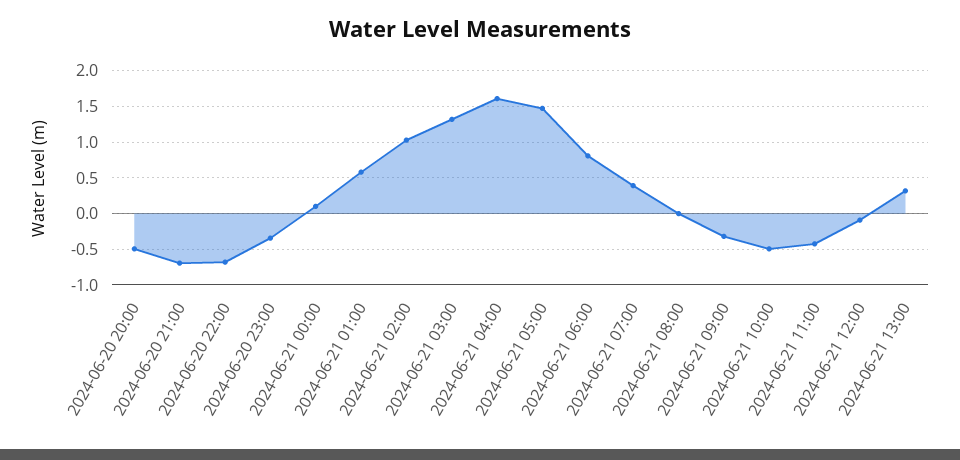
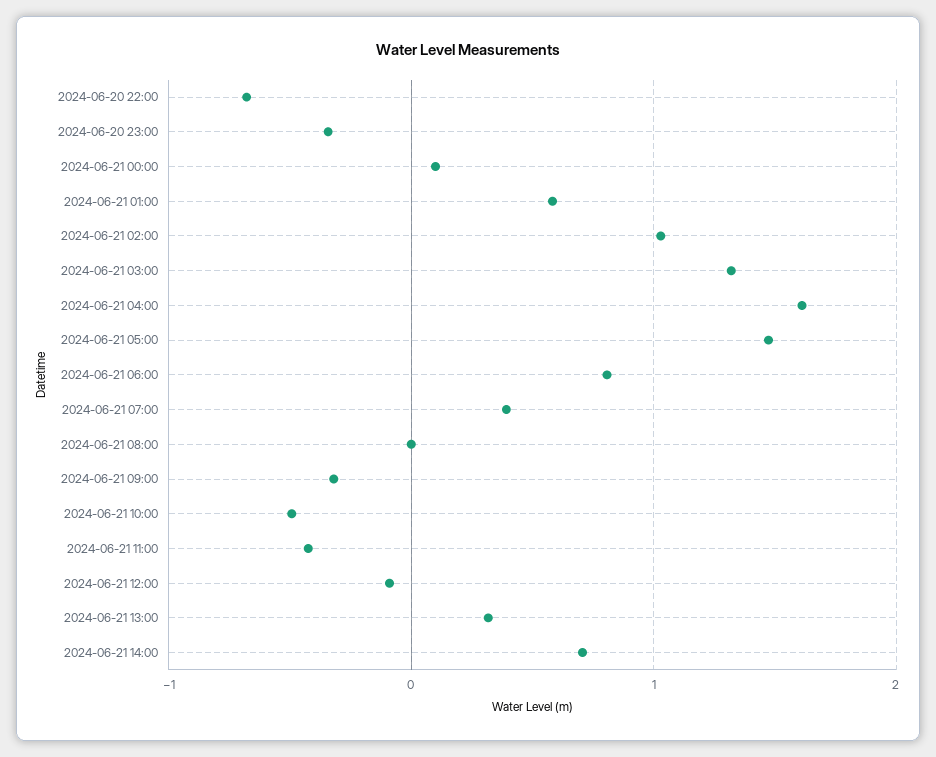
2024-06-20 20:00: -0.5 -> none
2024-06-20 21:00: -0.7 -> none
2024-06-21 14:00: none -> 0.7

